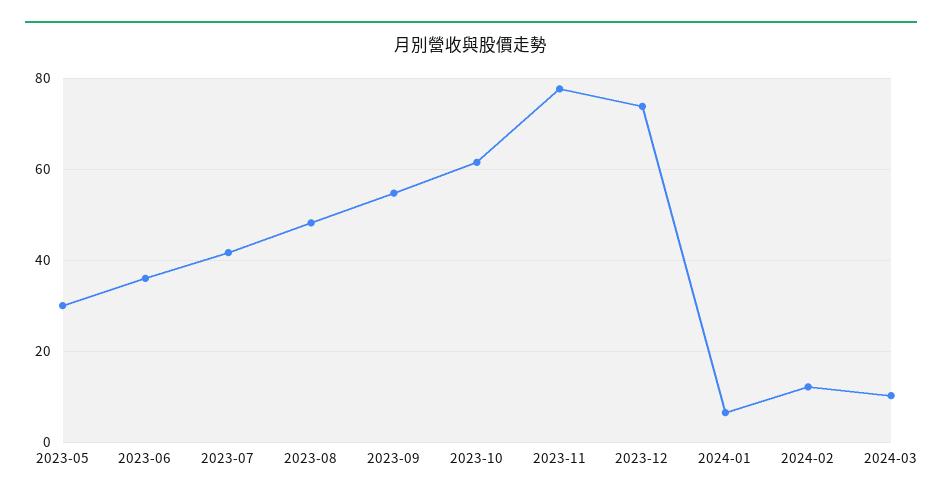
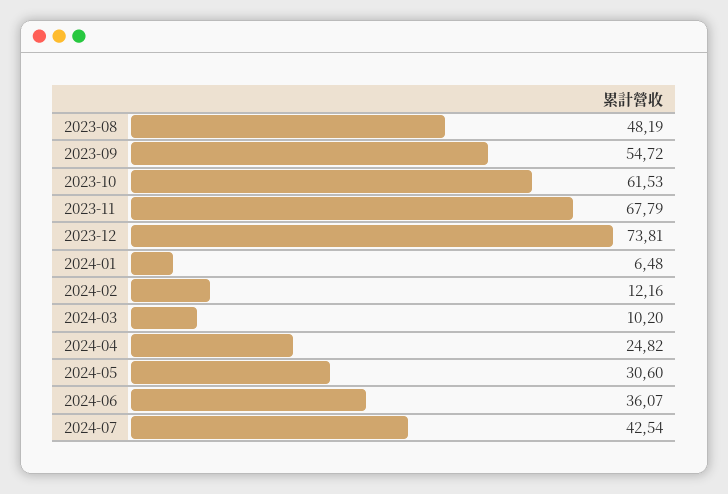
2023-05: 30 -> none
2023-06: 36 -> none
2023-07: 42 -> none
2023-11: 78 -> 67.79
2024-04: none -> 24.82
2024-05: none -> 30.6
2024-06: none -> 36.07
2024-07: none -> 42.54

